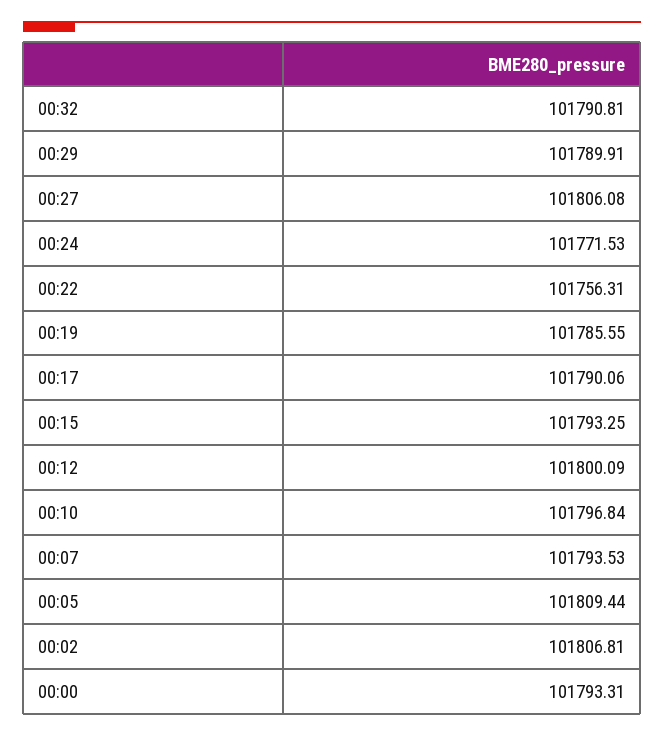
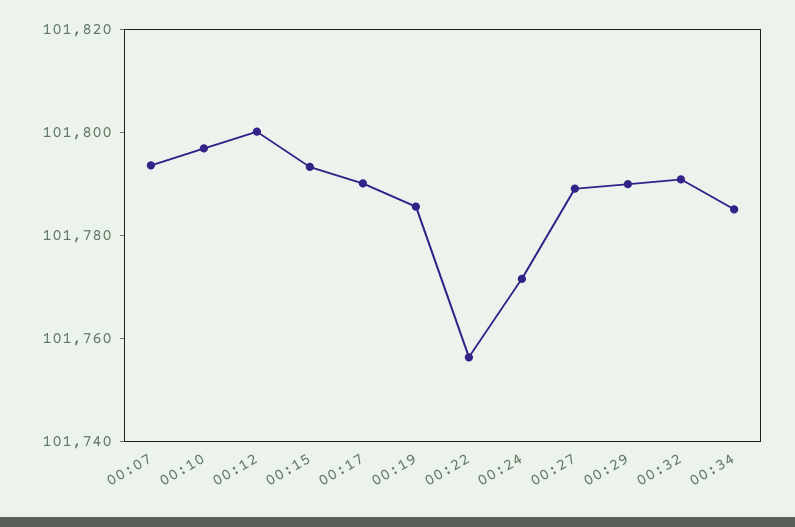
00:27: 101806.08 -> 101790
00:05: 101809.44 -> none
00:02: 101806.81 -> none
00:00: 101793.31 -> none
00:34: none -> 101785

